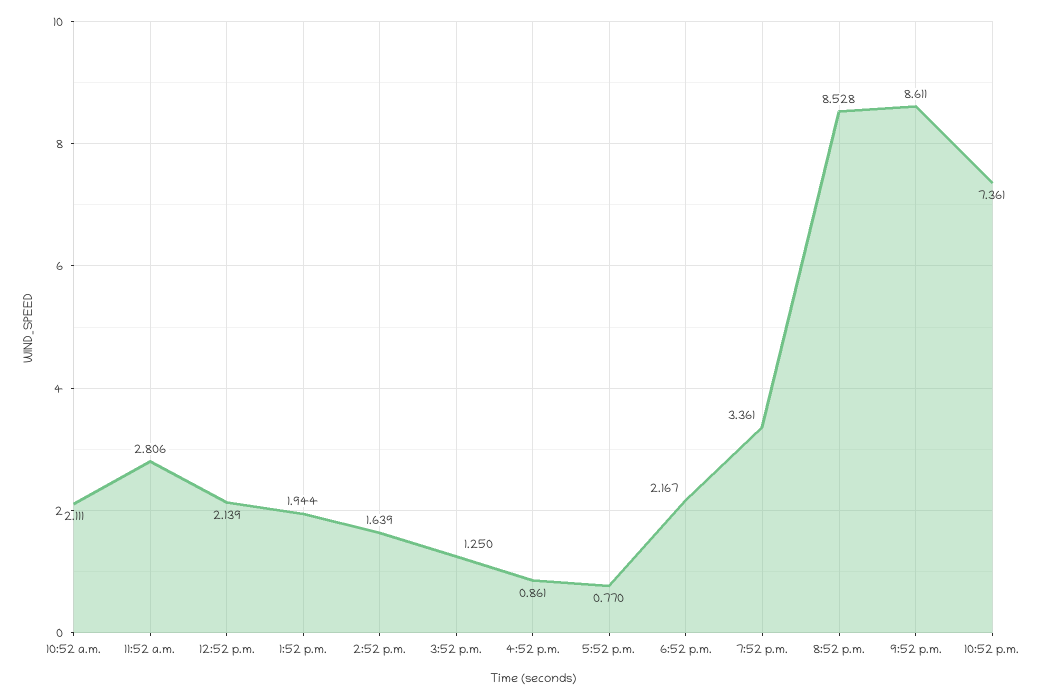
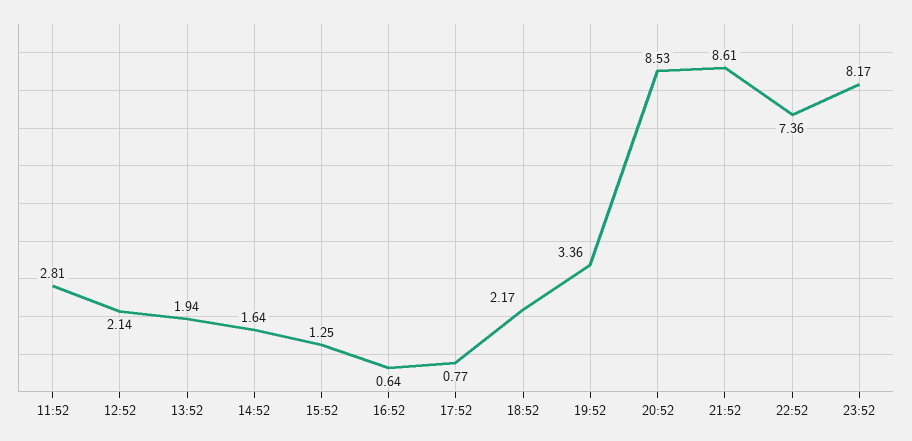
10:52 a.m.: 2.111 -> none
4:52 p.m.: 0.861 -> 0.64
23:52: none -> 8.17

